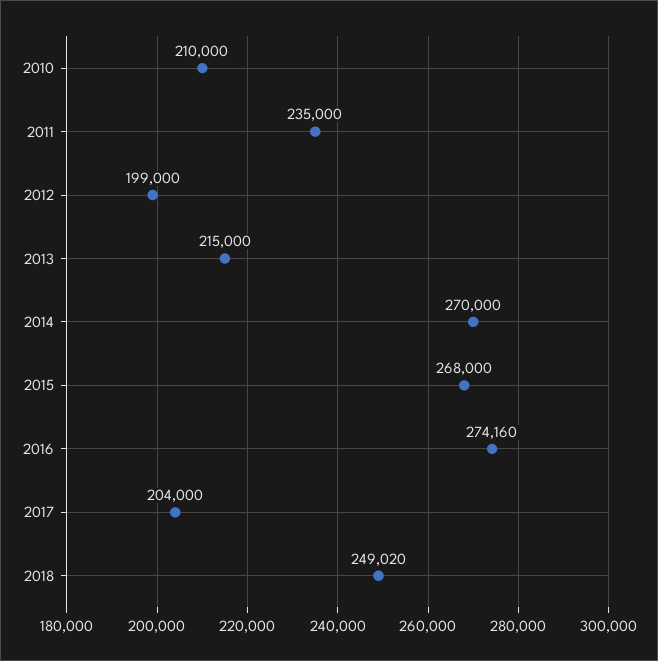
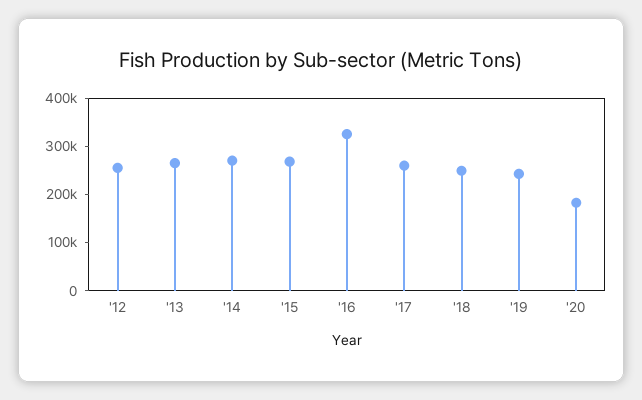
2010: 210000 -> none
2011: 235000 -> none
2012: 199000 -> 260000
2013: 215000 -> 260000
2016: 274160 -> 320000
2017: 204000 -> 260000
'19: none -> 240000
'20: none -> 180000

